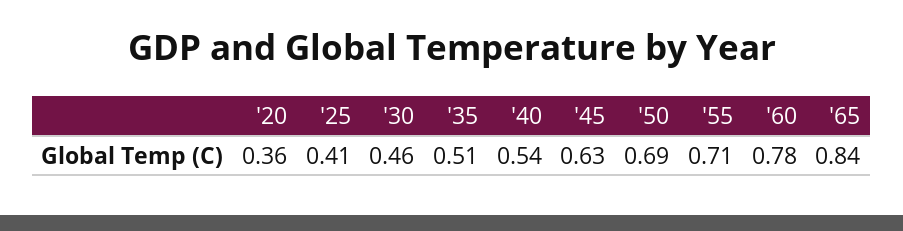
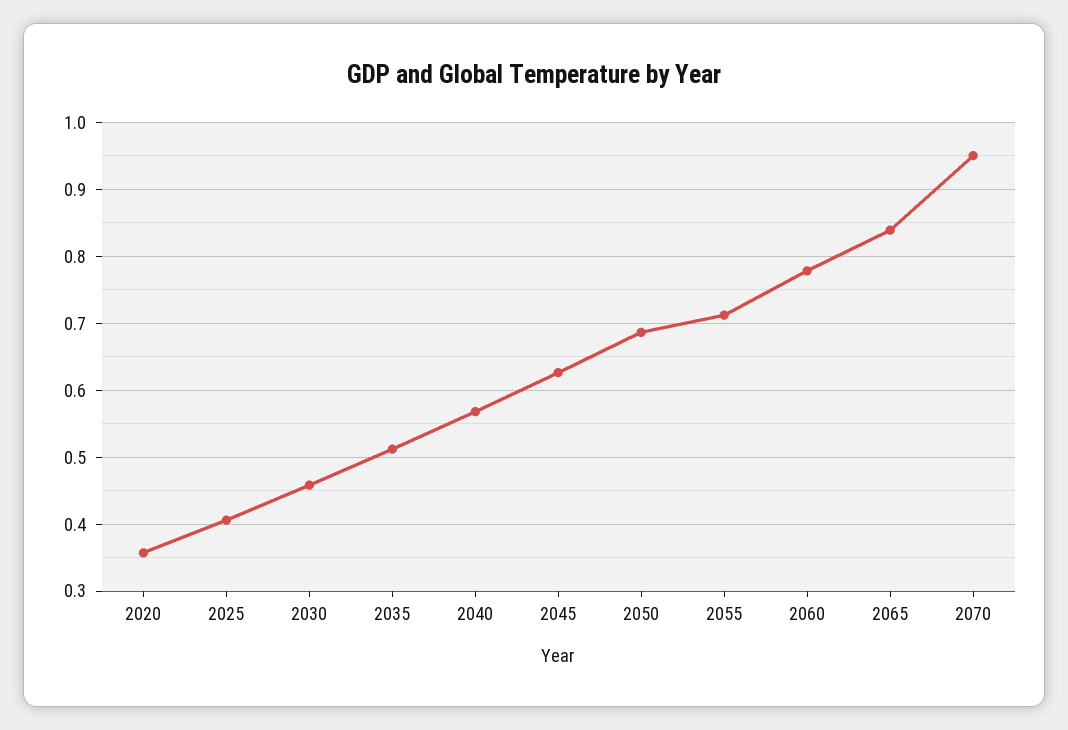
'40: 0.54 -> 0.57
2070: none -> 0.95

